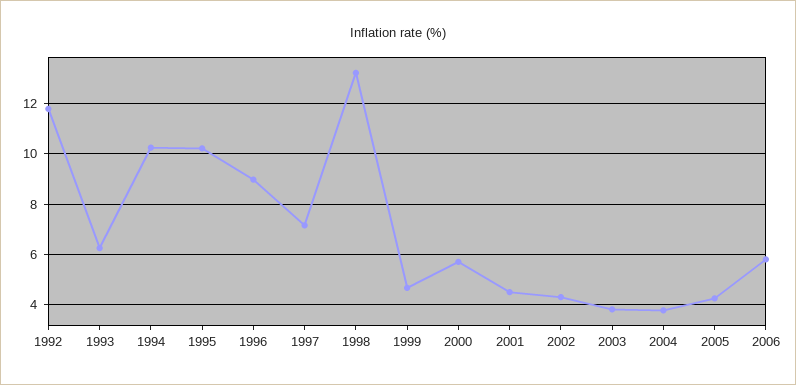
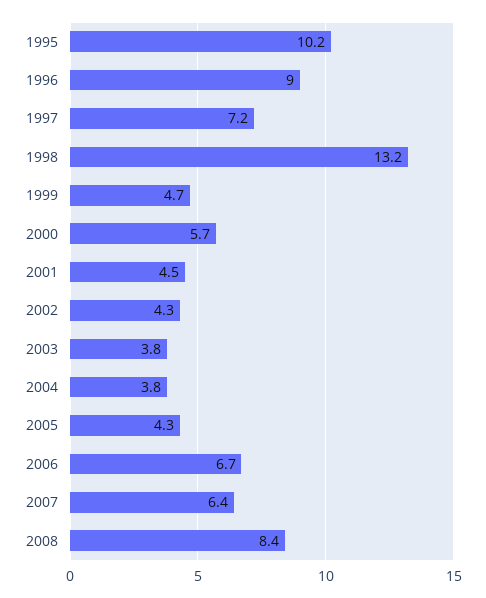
1992: 11.75 -> none
1993: 6.25 -> none
1994: 10.25 -> none
2006: 5.75 -> 6.7
2007: none -> 6.4
2008: none -> 8.4

